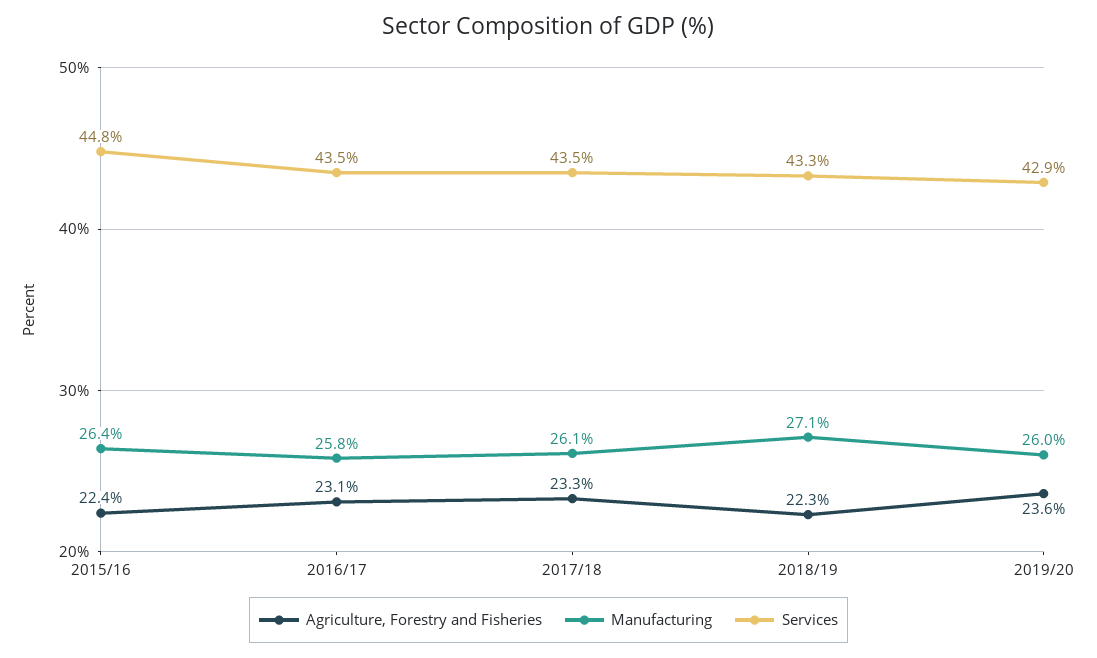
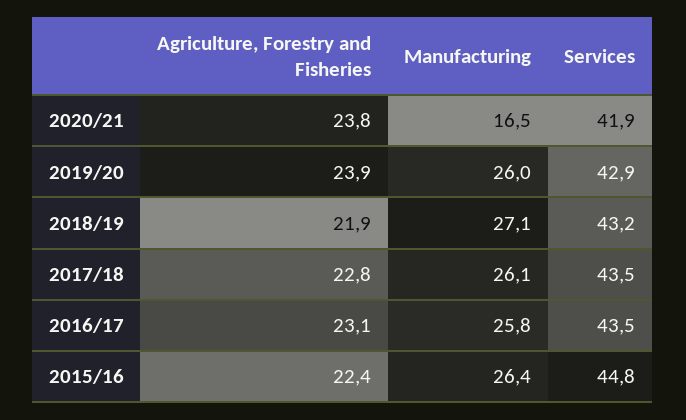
Agriculture, Forestry and Fisheries, 2017/18: 23.3 -> 22.8
Agriculture, Forestry and Fisheries, 2018/19: 22.3 -> 21.9
Services, 2018/19: 43.3 -> 43.2
Agriculture, Forestry and Fisheries, 2019/20: 23.6 -> 23.9
Agriculture, Forestry and Fisheries, 2020/21: none -> 23.8
Manufacturing, 2020/21: none -> 16.5
Services, 2020/21: none -> 41.9

